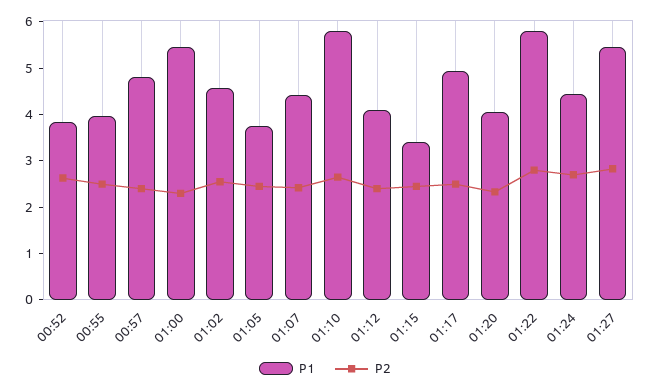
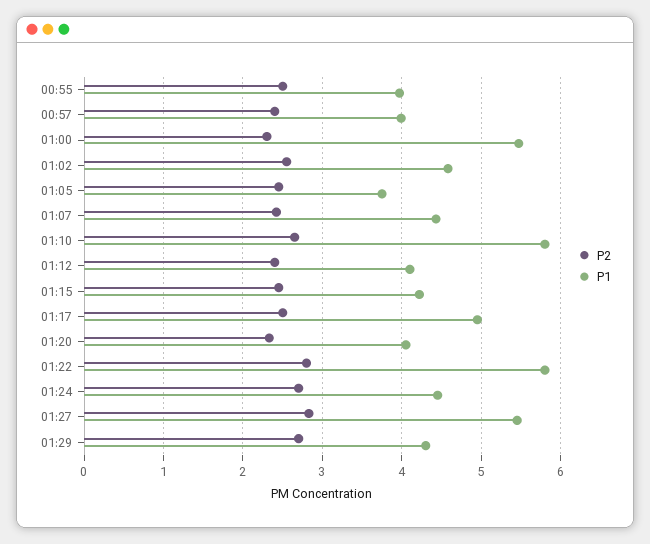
P1, 00:52: 3.8 -> none
P2, 00:52: 2.6 -> none
P1, 00:57: 4.8 -> 4
P1, 01:15: 3.4 -> 4.2
P2, 01:29: none -> 2.7
P1, 01:29: none -> 4.3

